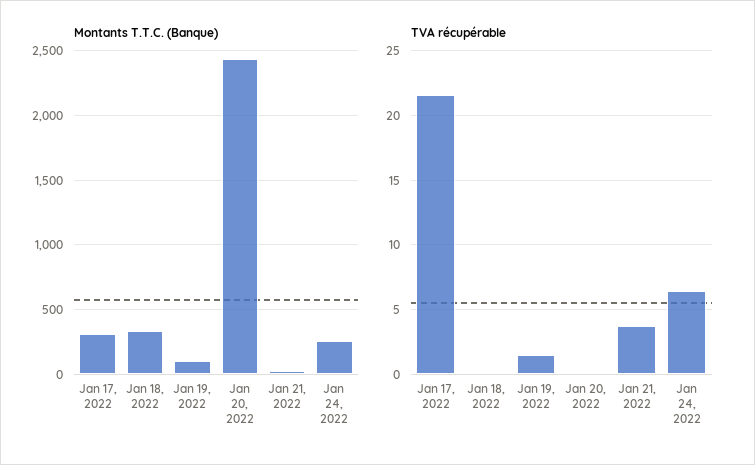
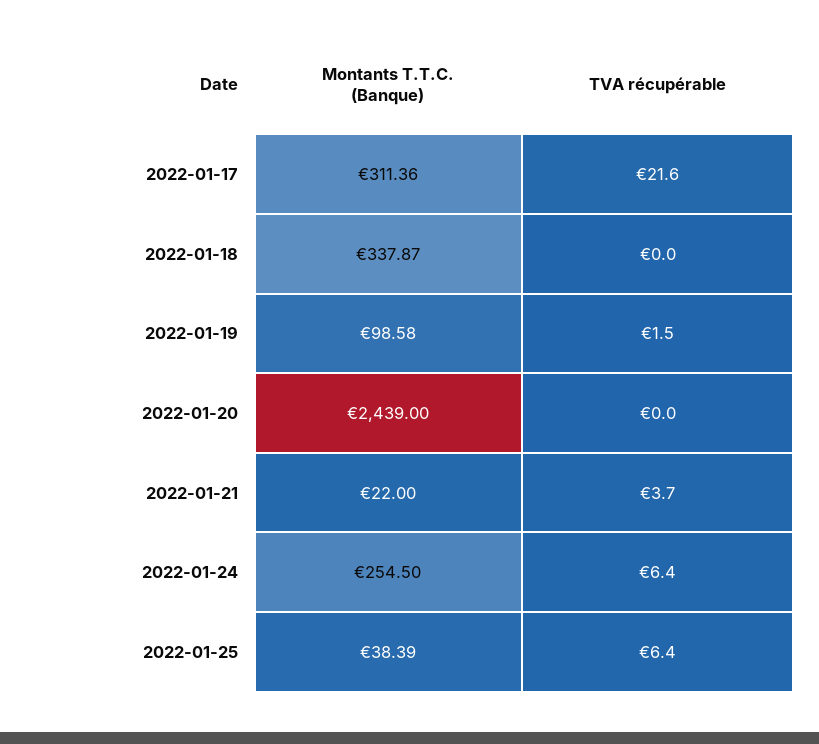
Montants T.T.C. (Banque), 2022-01-25: none -> 38.39
TVA récupérable, 2022-01-25: none -> 6.4

